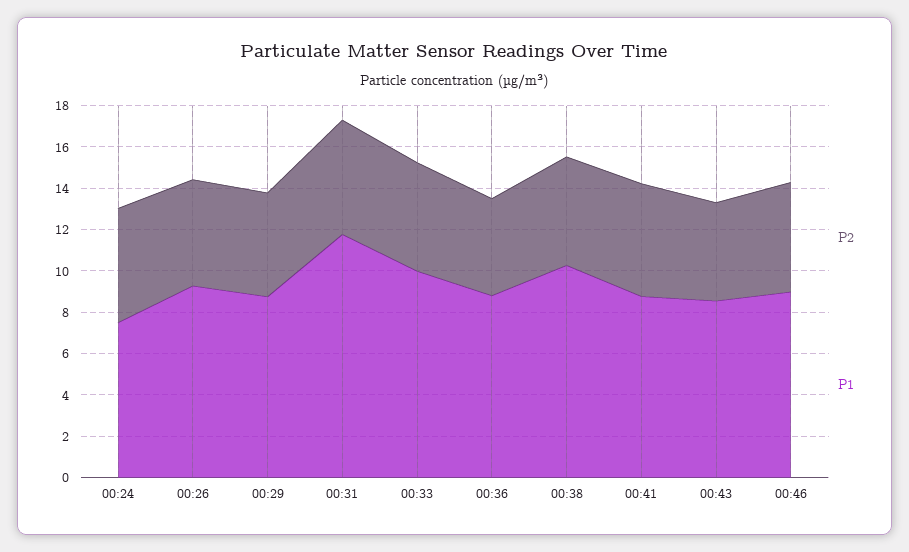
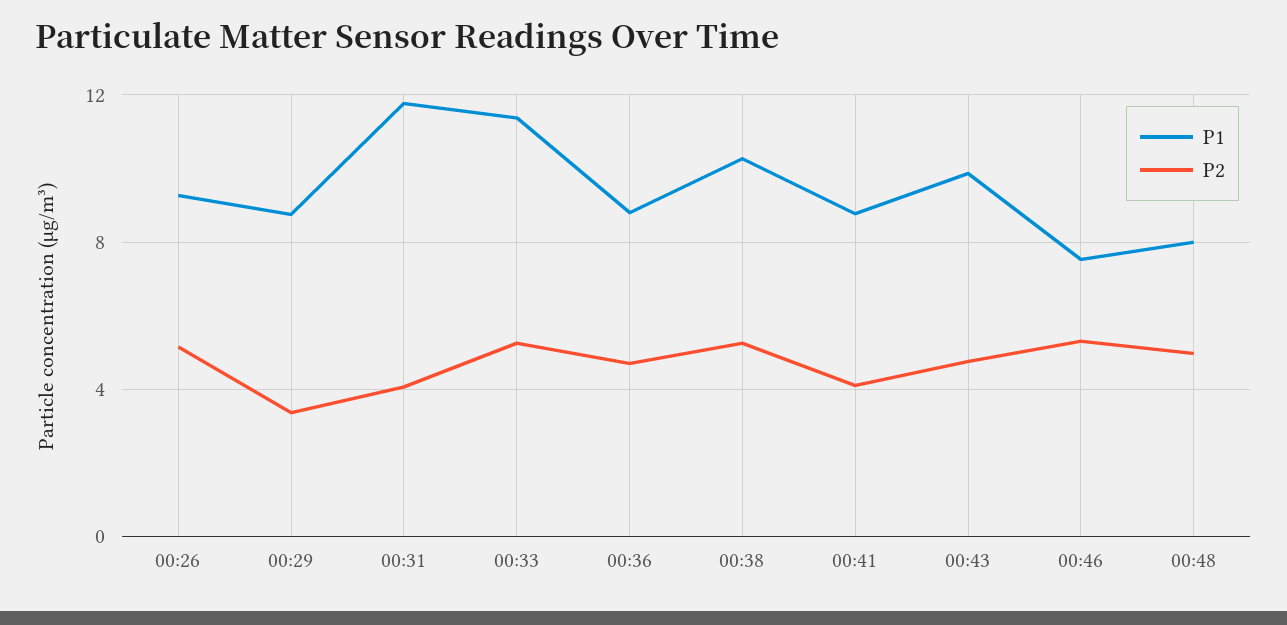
P2, 00:24: 5.5 -> none
P1, 00:24: 7.5 -> none
P2, 00:29: 5 -> 3.5
P2, 00:31: 5.5 -> 4
P1, 00:33: 10 -> 11.5
P2, 00:41: 5.5 -> 4
P1, 00:43: 8.5 -> 10
P1, 00:46: 9 -> 7.5
P1, 00:48: none -> 8
P2, 00:48: none -> 5

